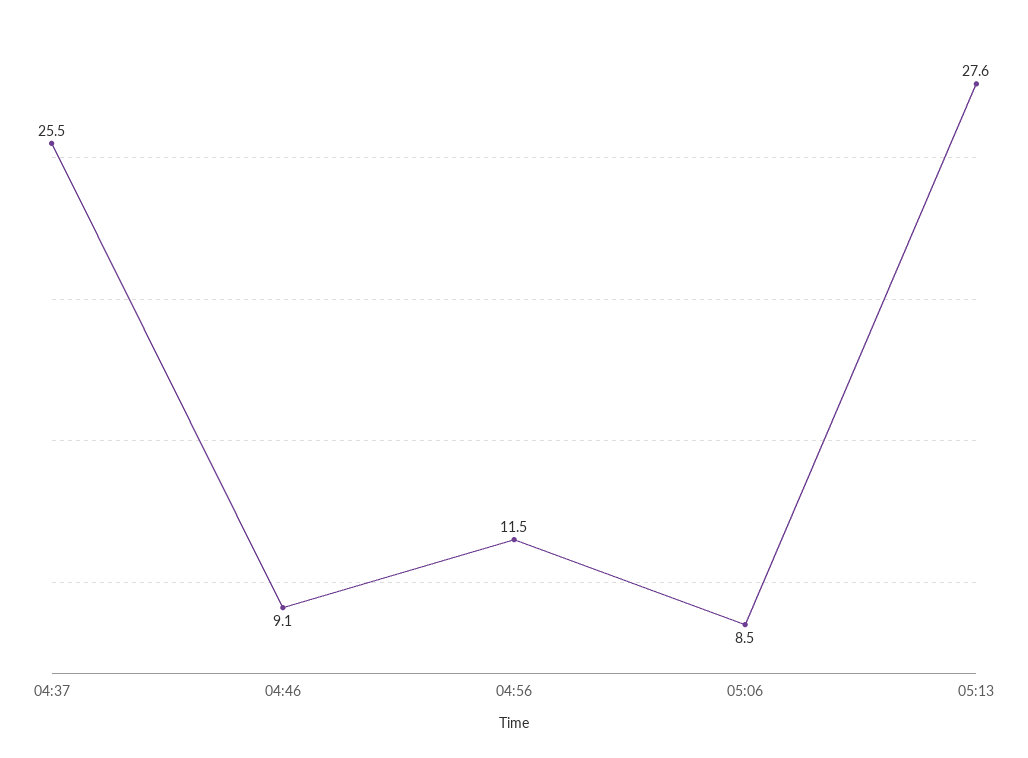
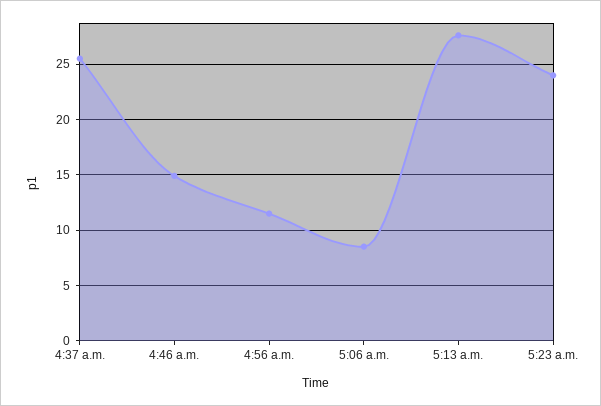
04:46: 9.1 -> 15
5:23 a.m.: none -> 24

